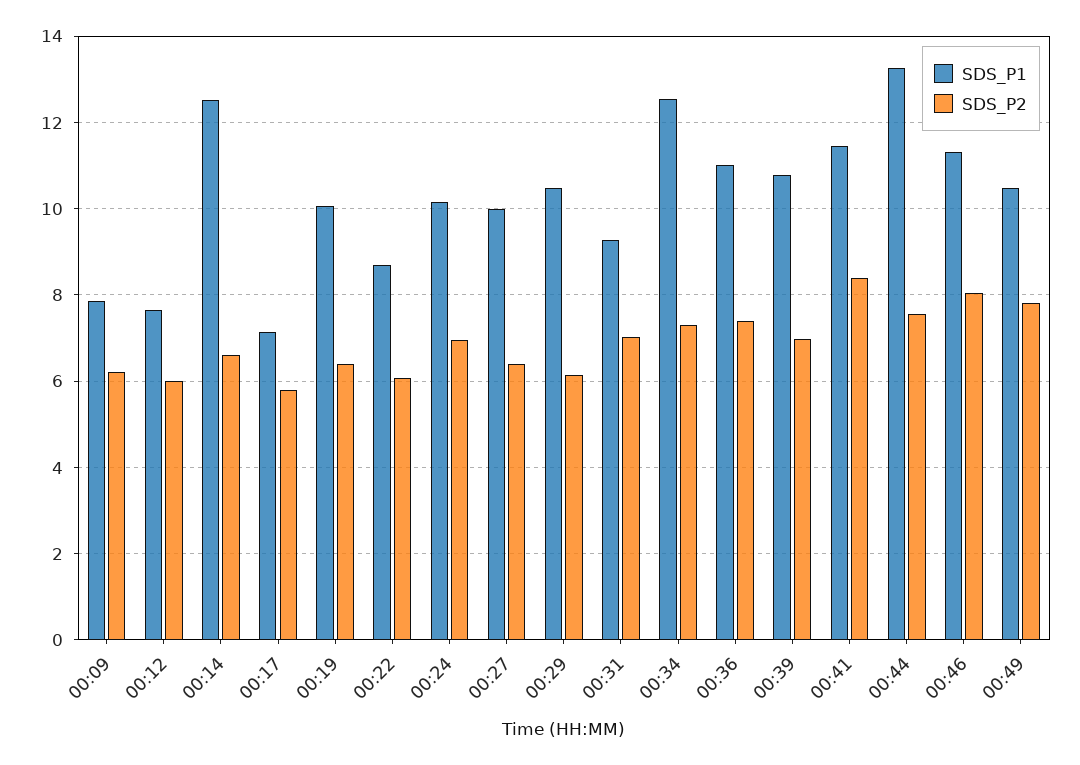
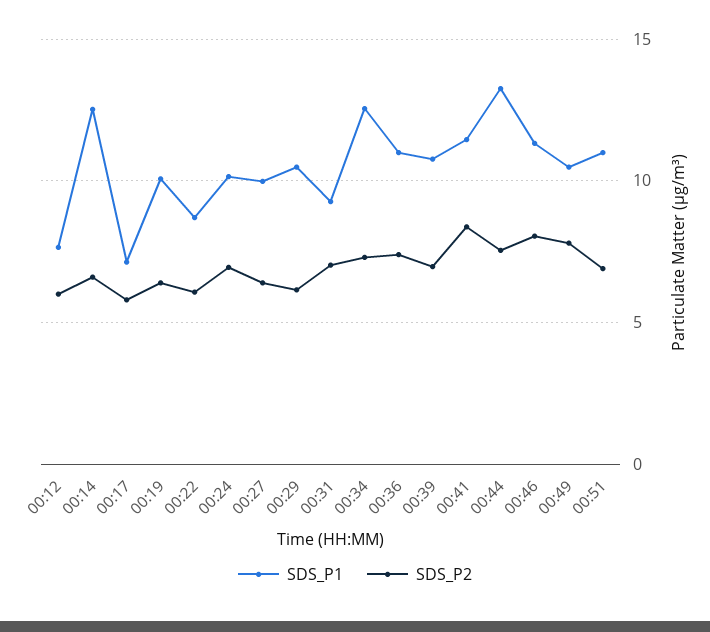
SDS_P1, 00:09: 7.8 -> none
SDS_P2, 00:09: 6.2 -> none
SDS_P1, 00:51: none -> 11
SDS_P2, 00:51: none -> 7

